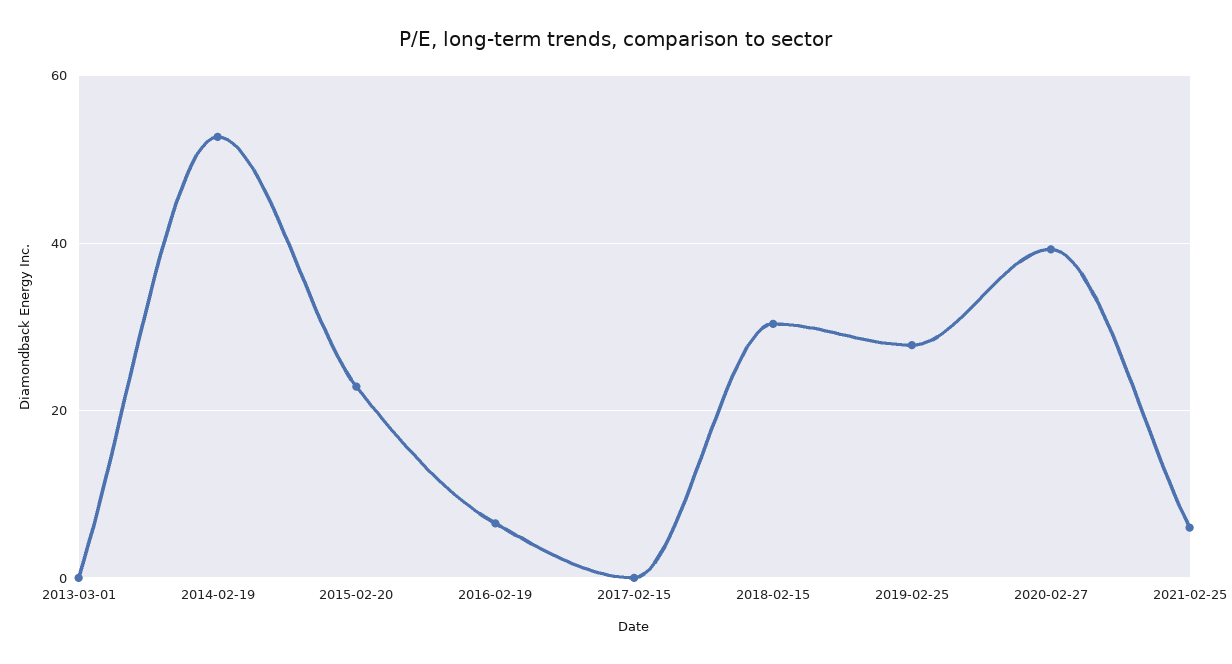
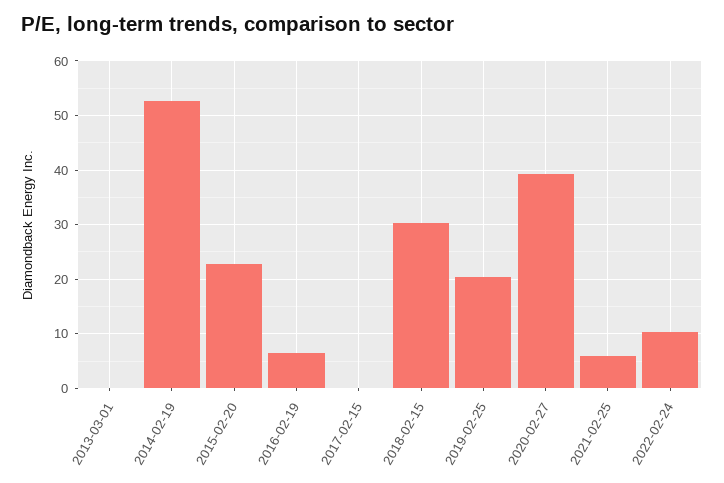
2019-02-25: 28 -> 20
2022-02-24: none -> 10

